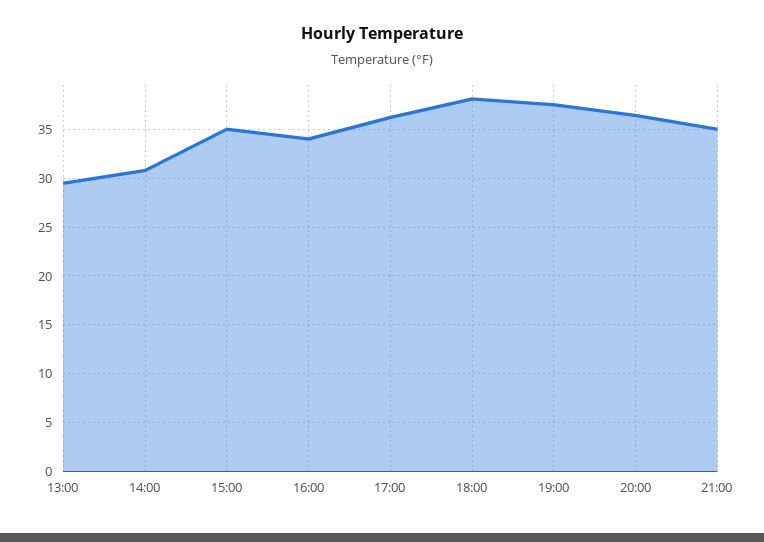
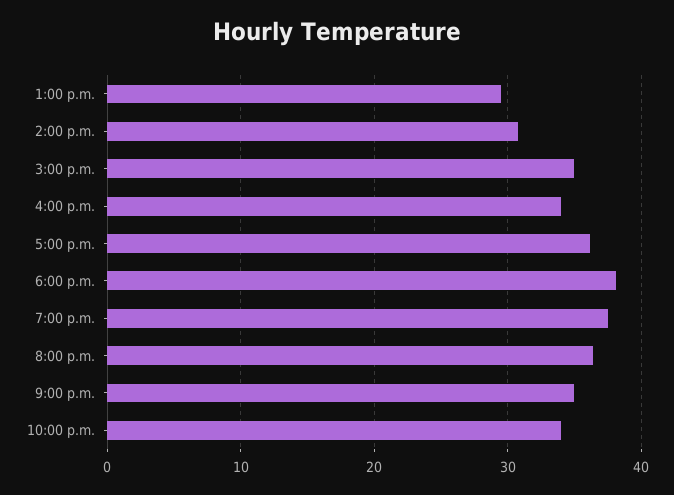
10:00 p.m.: none -> 34

